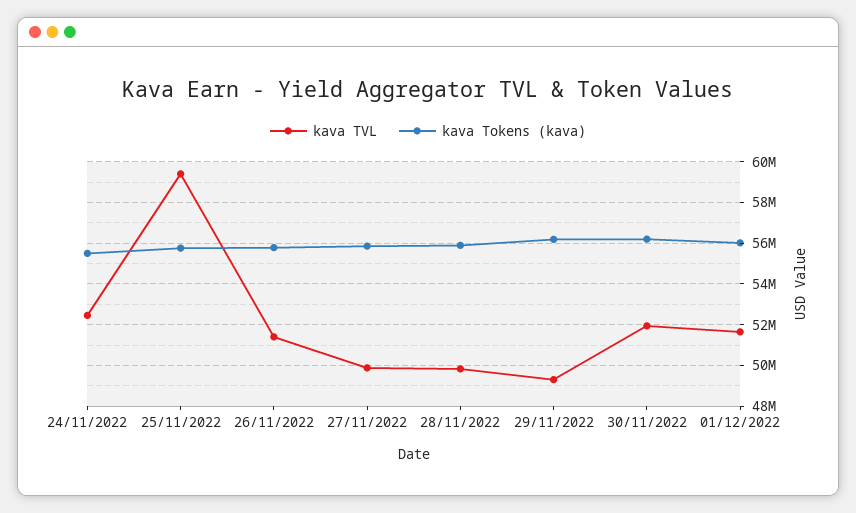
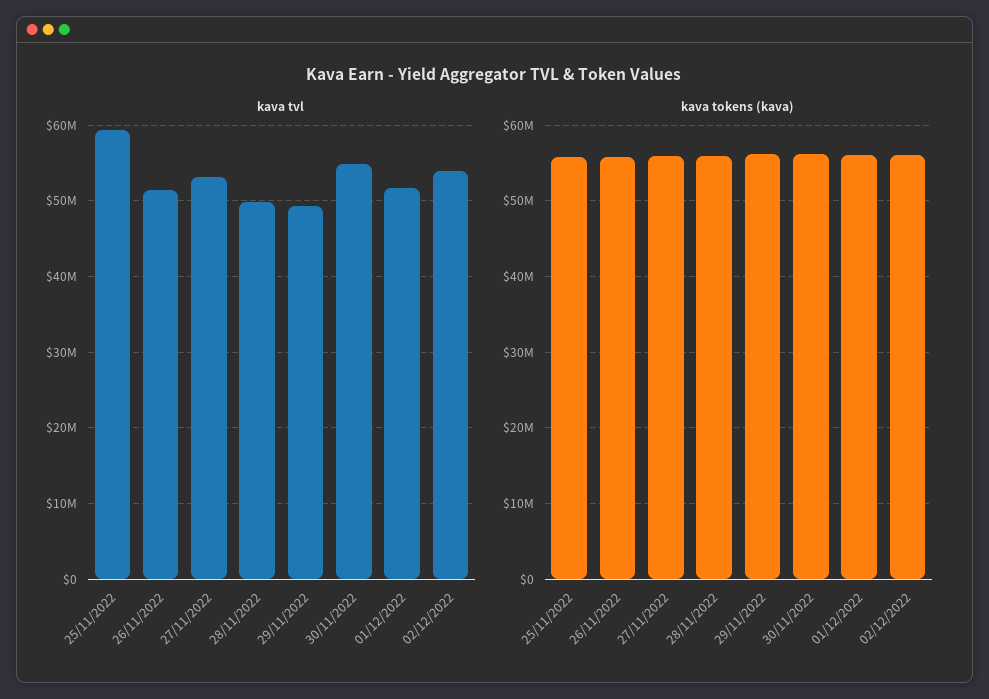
kava TVL, 24/11/2022: 52500000 -> none
kava Tokens (kava), 24/11/2022: 55500000 -> none
kava TVL, 27/11/2022: 50000000 -> 53000000
kava TVL, 30/11/2022: 52000000 -> 55000000
kava TVL, 02/12/2022: none -> 54000000
kava Tokens (kava), 02/12/2022: none -> 56000000

